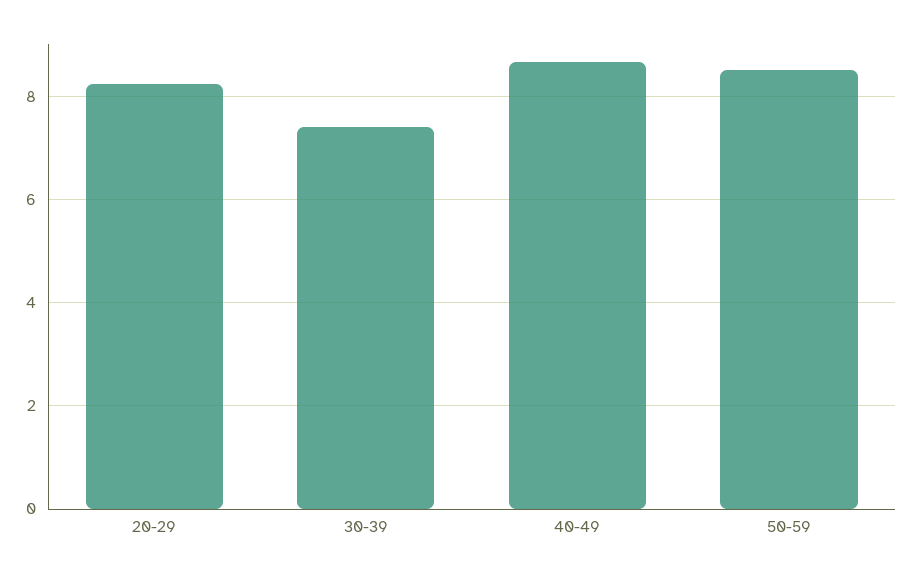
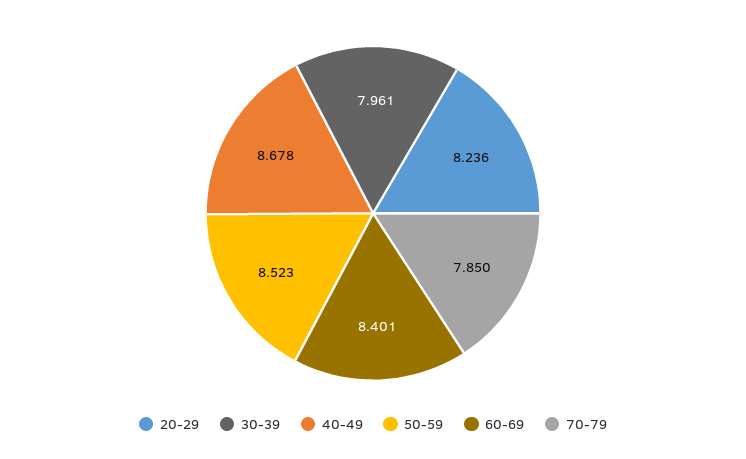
30-39: 7.4 -> 7.961
60-69: none -> 8.401
70-79: none -> 7.85

